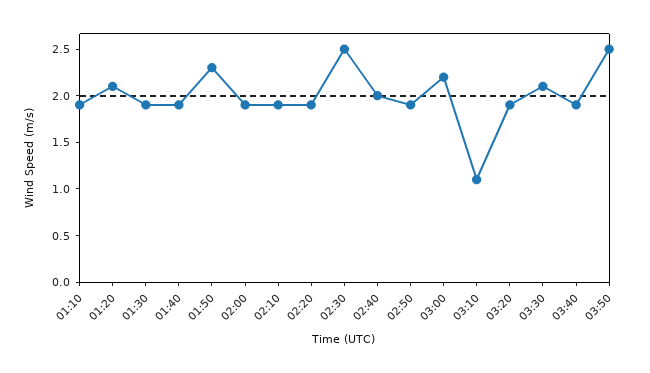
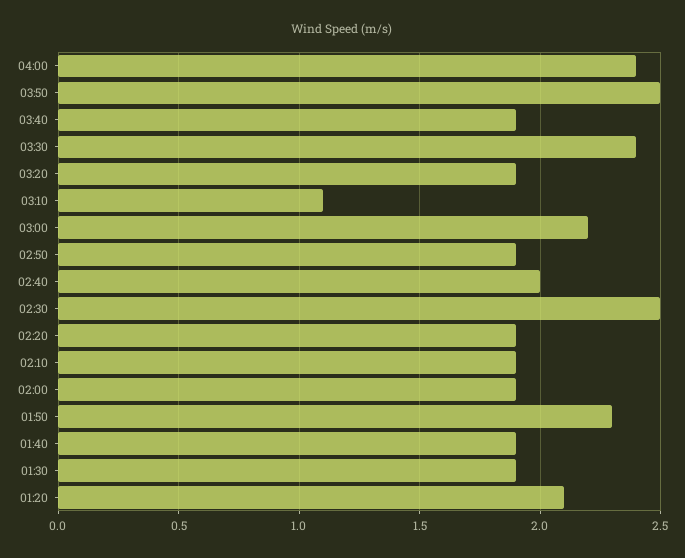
01:10: 1.9 -> none
03:30: 2.1 -> 2.4
04:00: none -> 2.4

